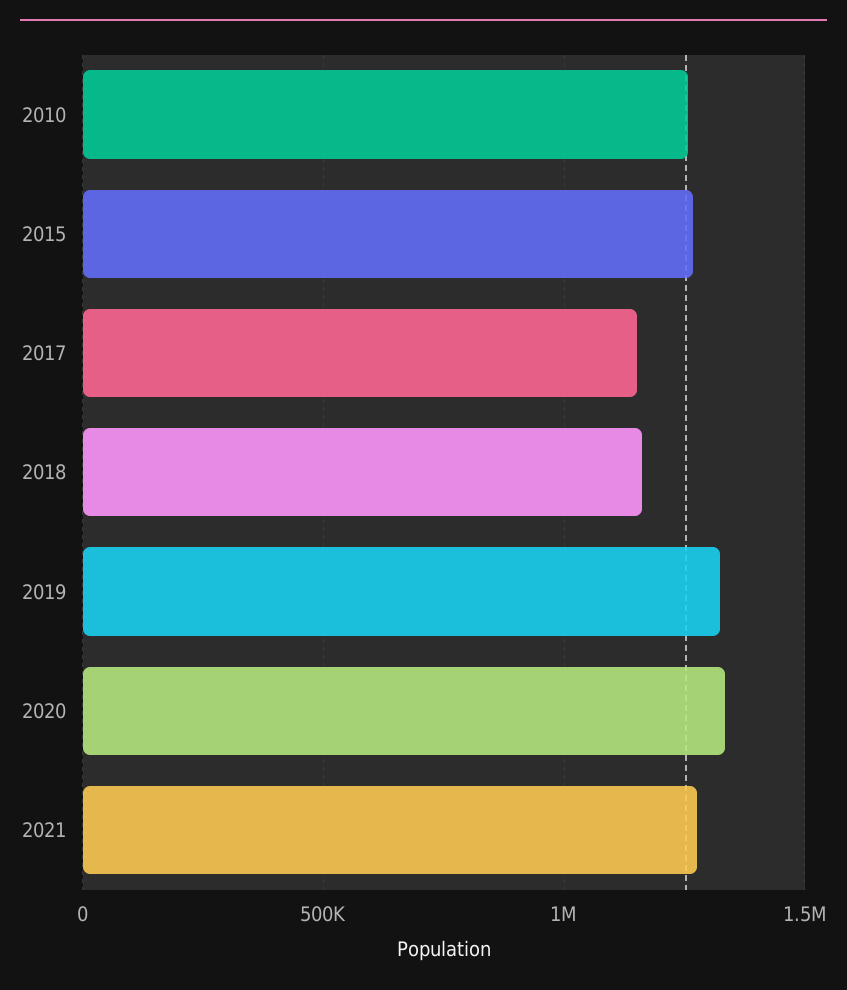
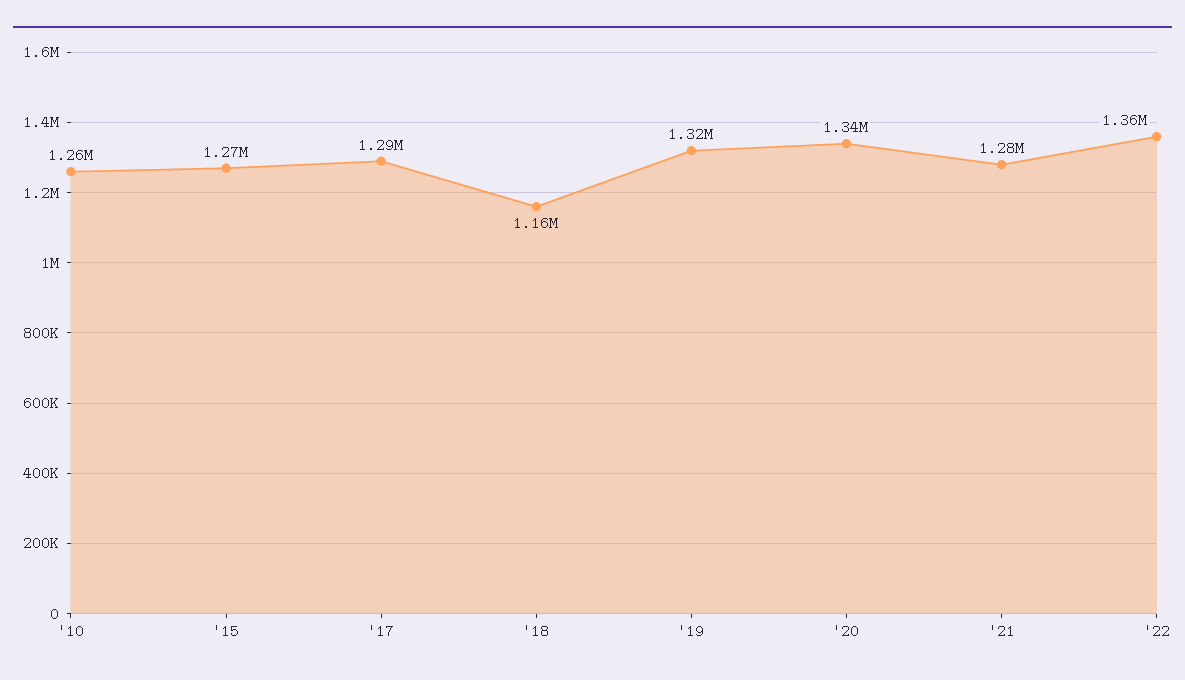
2017: 1150000 -> 1290000
'22: none -> 1360000

